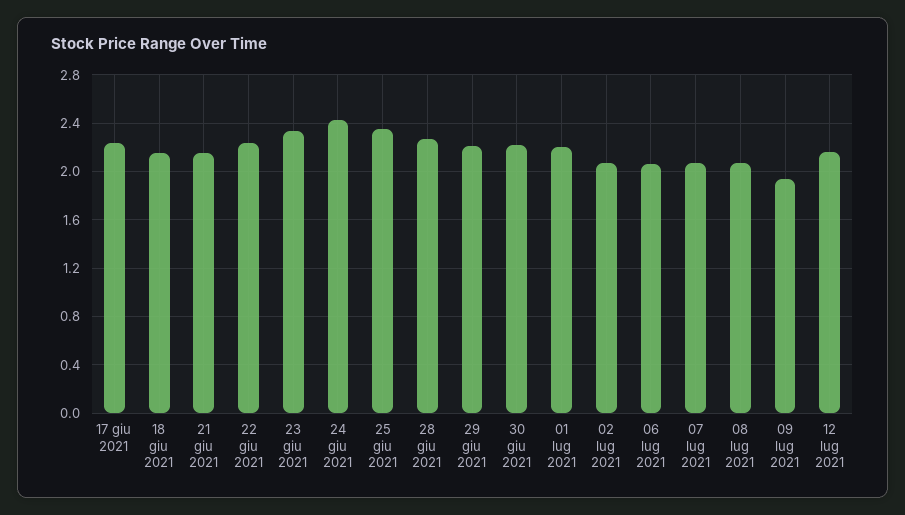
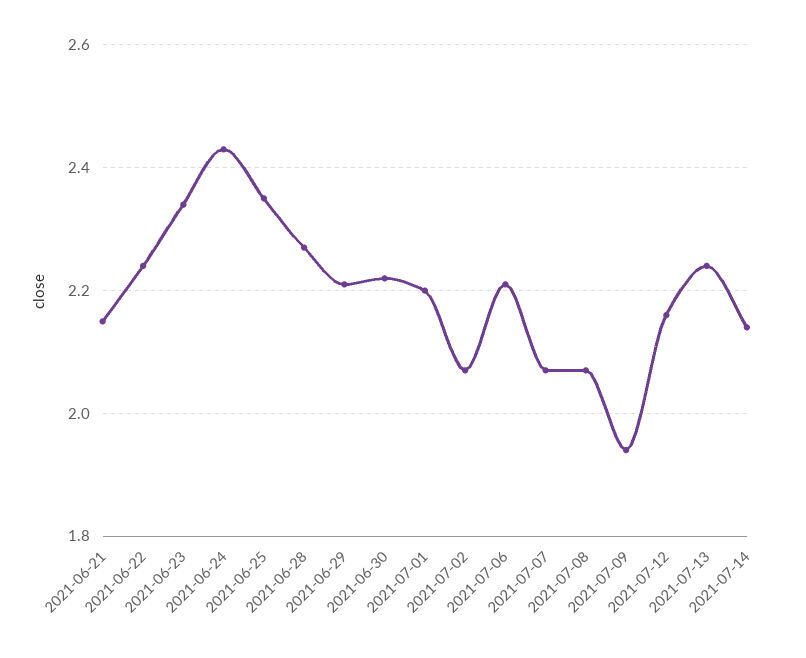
17 giu 2021: 2.25 -> none
18 giu 2021: 2.15 -> none
06 lug 2021: 2.05 -> 2.2
2021-07-13: none -> 2.25
2021-07-14: none -> 2.15

